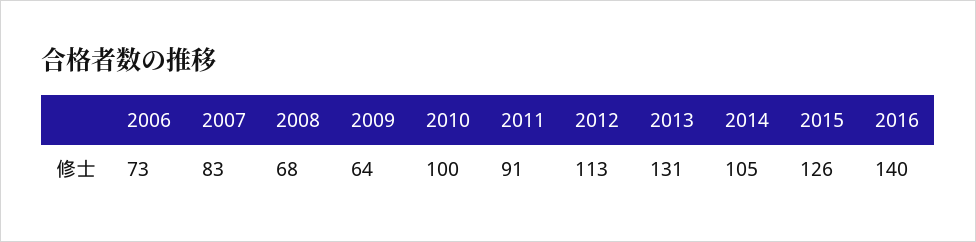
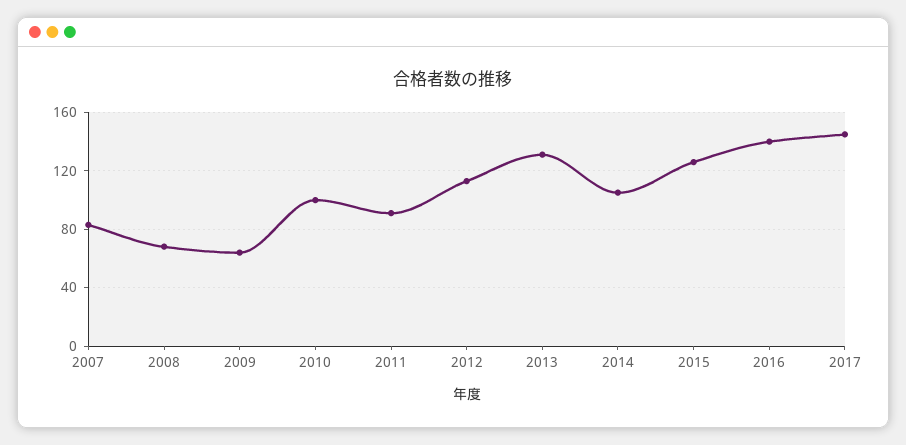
2006: 73 -> none
2017: none -> 145

